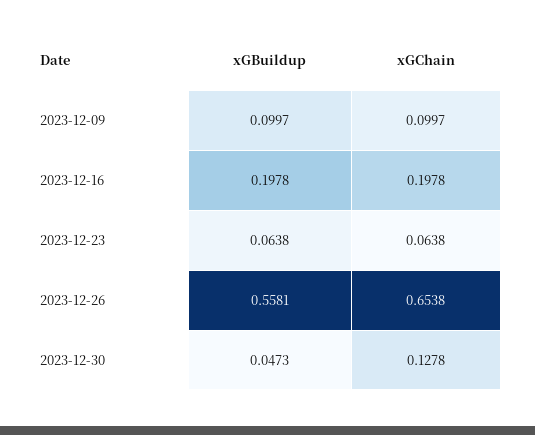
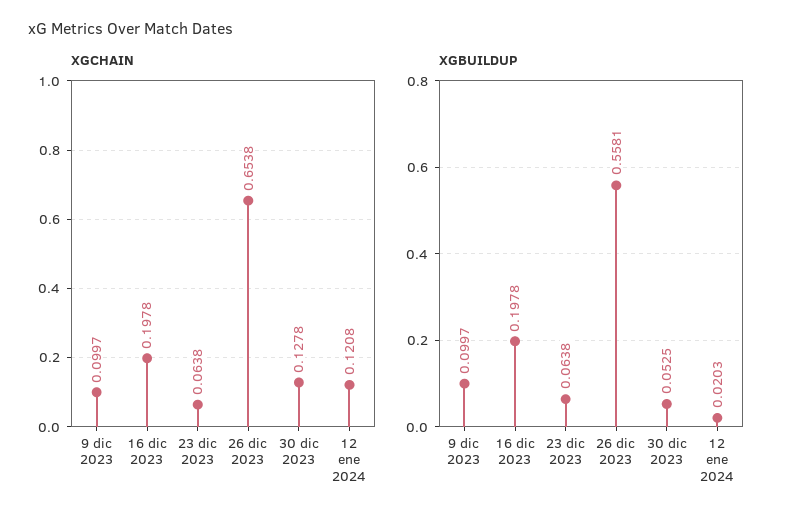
xGBuildup, 2023-12-30: 0.0473 -> 0.0525
xGChain, 12 ene 2024: none -> 0.1208
xGBuildup, 12 ene 2024: none -> 0.0203

